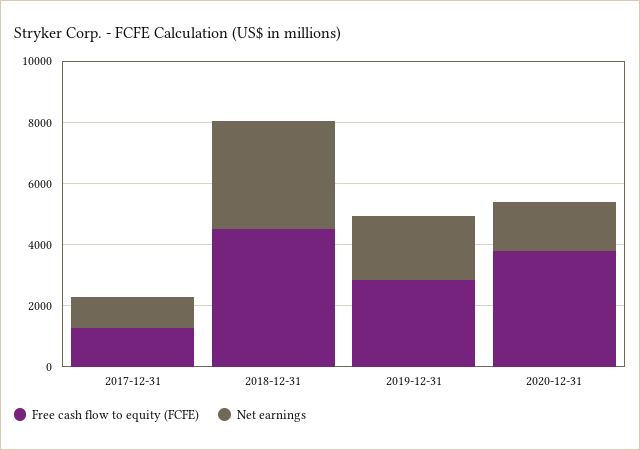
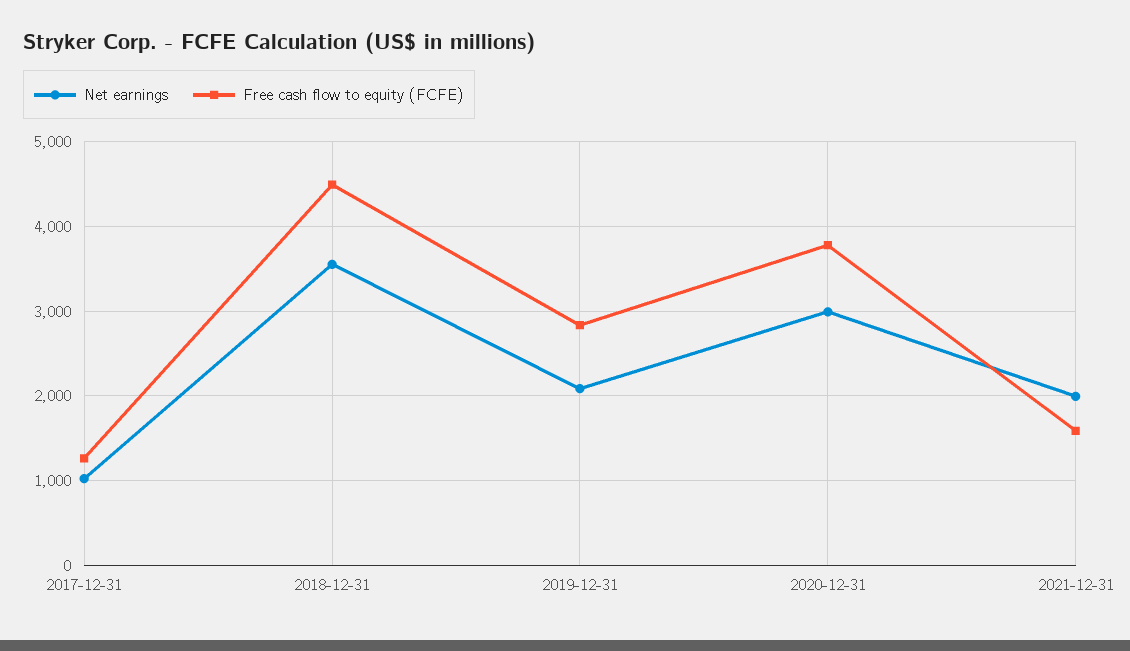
Net earnings, 2020-12-31: 1500 -> 3000
Net earnings, 2021-12-31: none -> 2000
Free cash flow to equity (FCFE), 2021-12-31: none -> 1600

